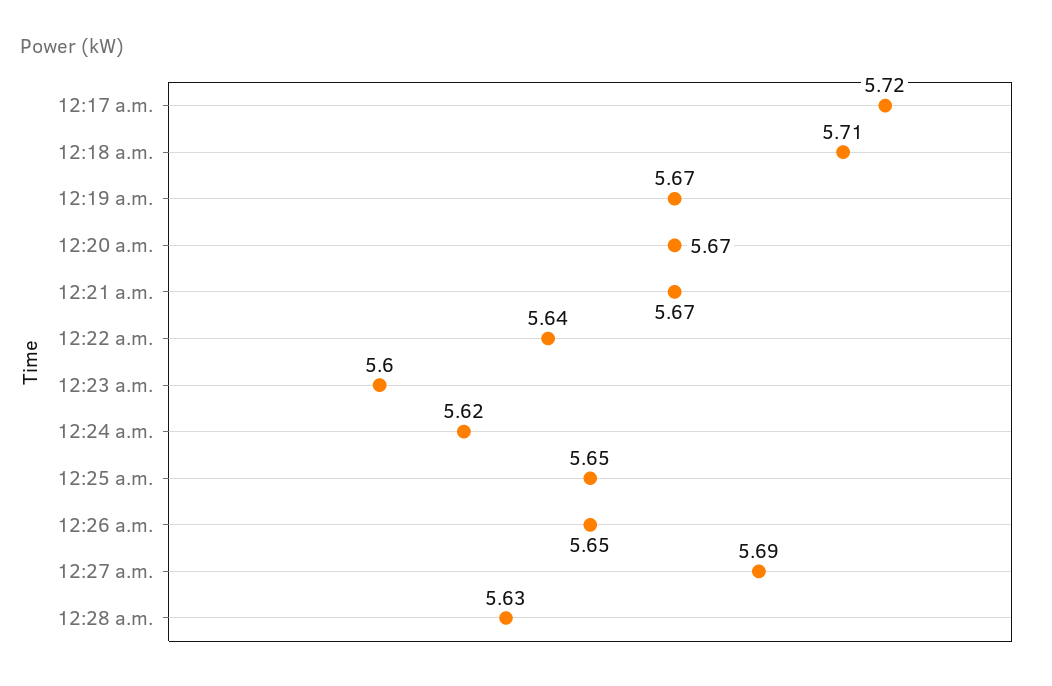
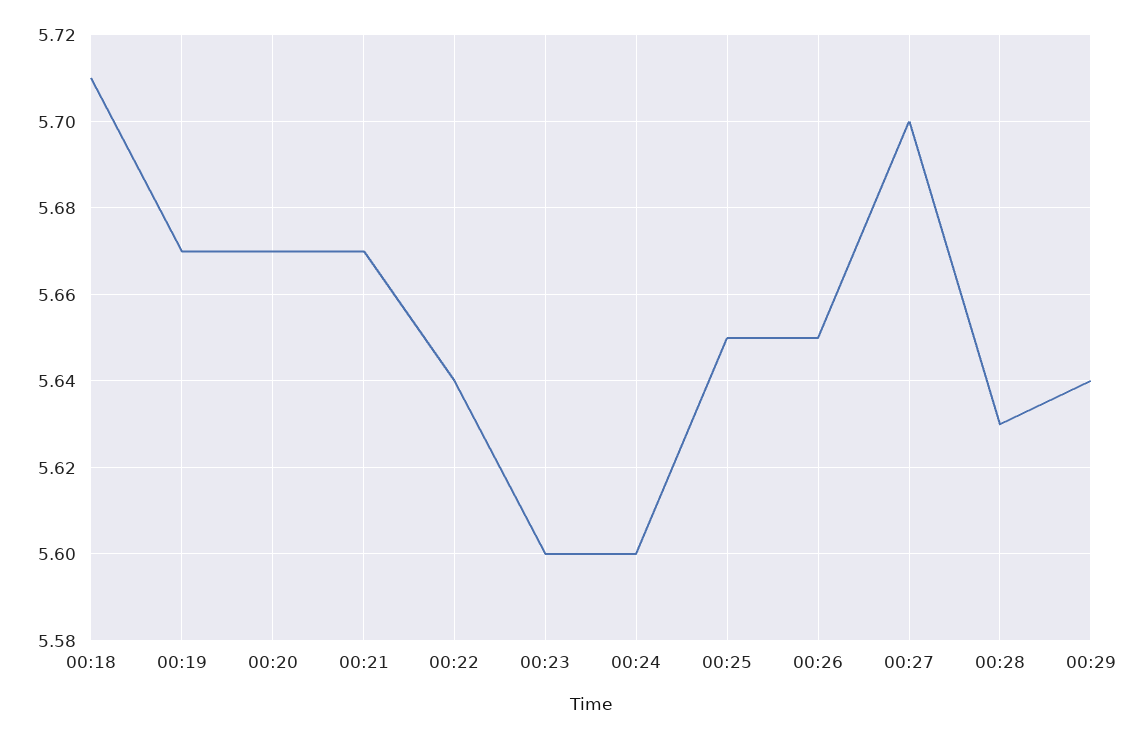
12:17 a.m.: 5.72 -> none
12:24 a.m.: 5.62 -> 5.6
12:27 a.m.: 5.69 -> 5.7
00:29: none -> 5.64

